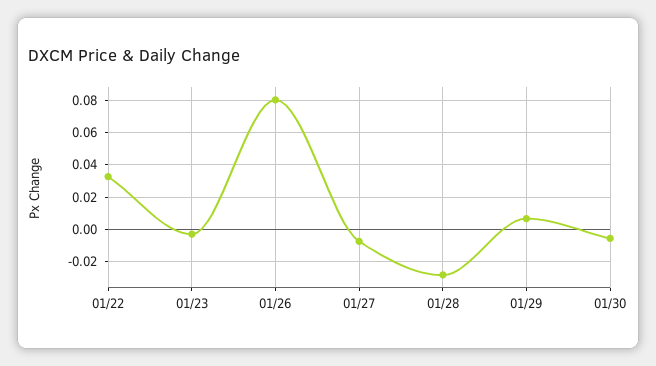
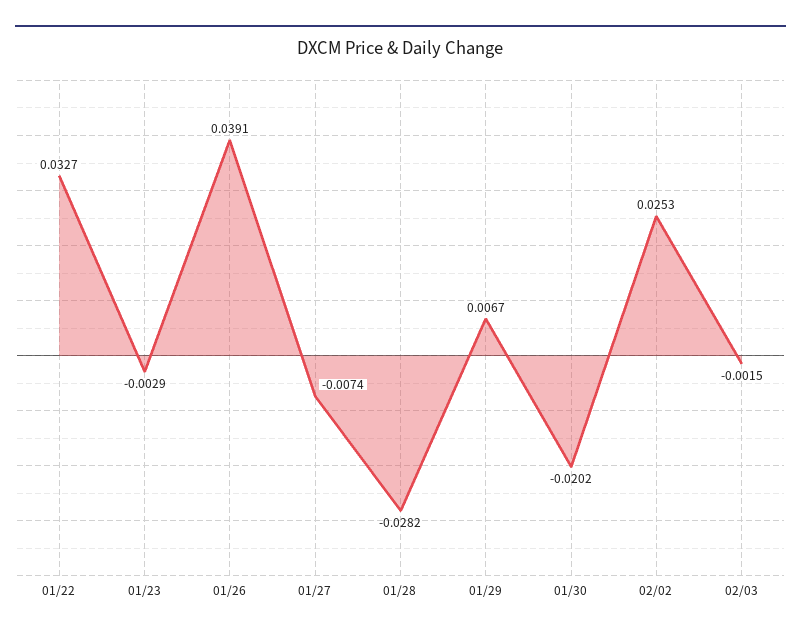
01/26: 0.08 -> 0.0391
01/30: -0.005 -> -0.0202
02/02: none -> 0.0253
02/03: none -> -0.0015

